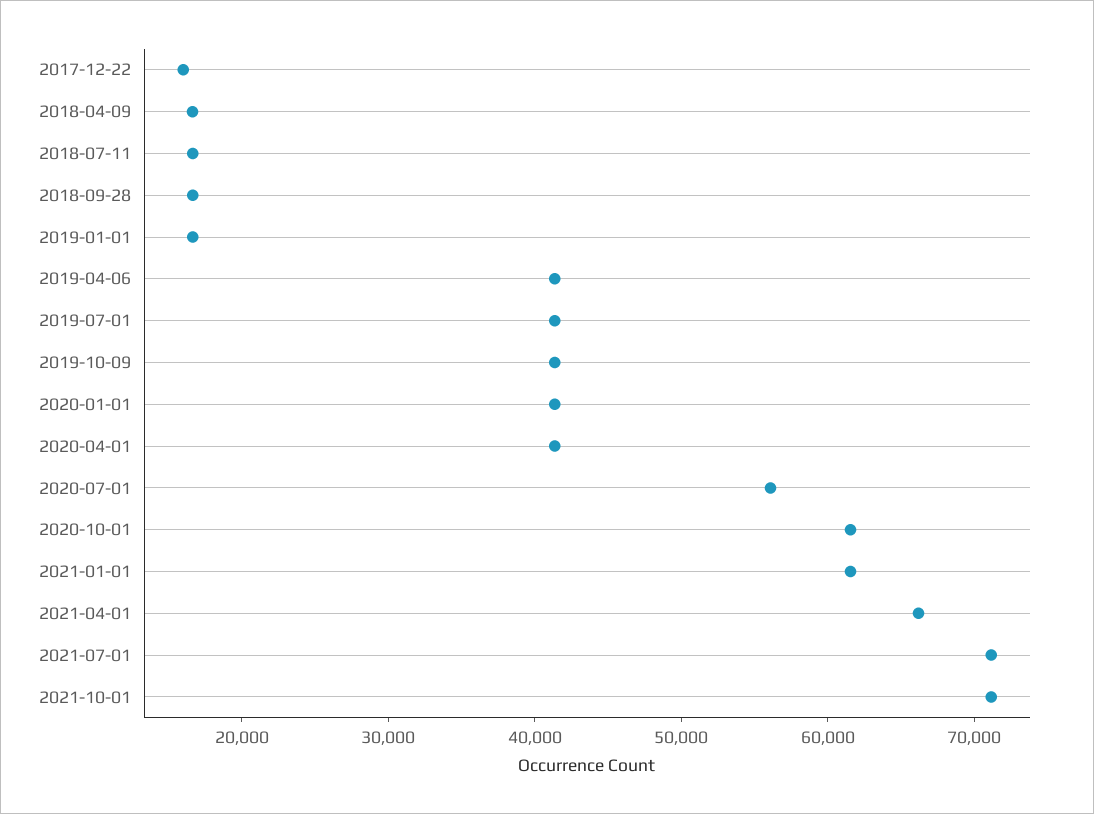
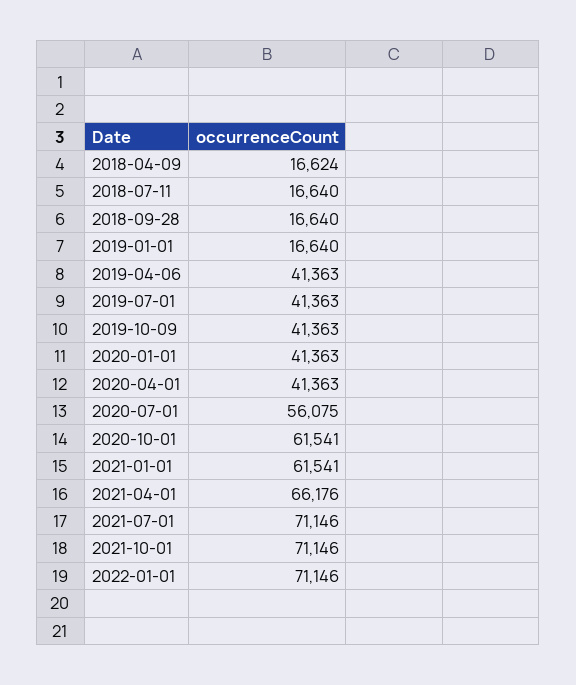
2017-12-22: 16000 -> none
2022-01-01: none -> 71146

